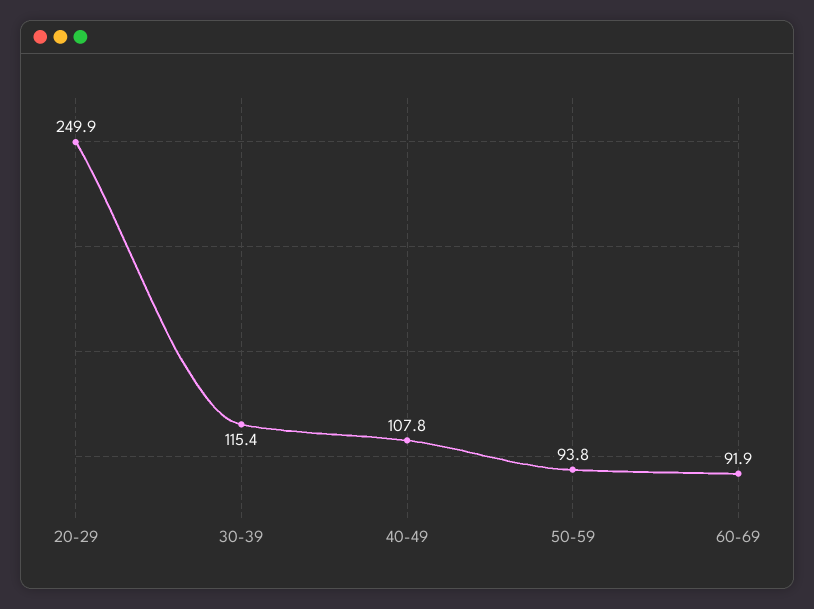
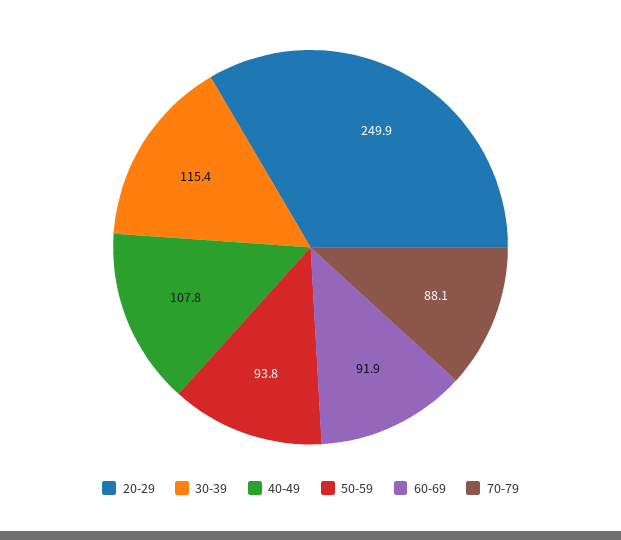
70-79: none -> 88.1

